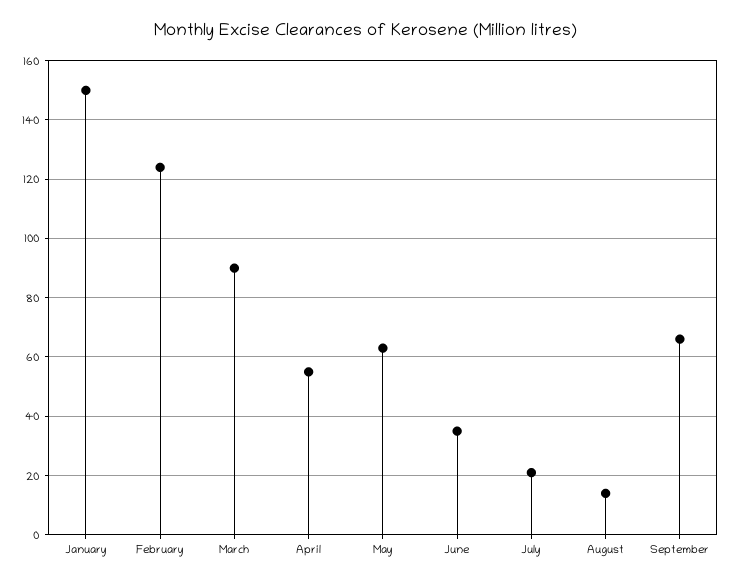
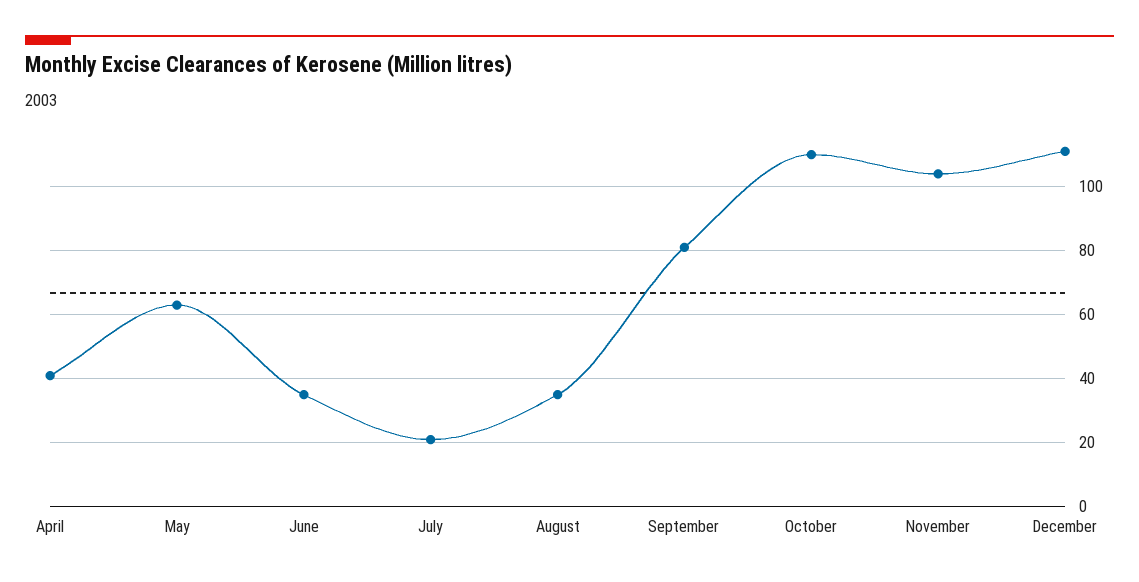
January: 150 -> none
February: 125 -> none
March: 90 -> none
April: 55 -> 40
August: 15 -> 35
September: 65 -> 80
October: none -> 110
November: none -> 105
December: none -> 110

